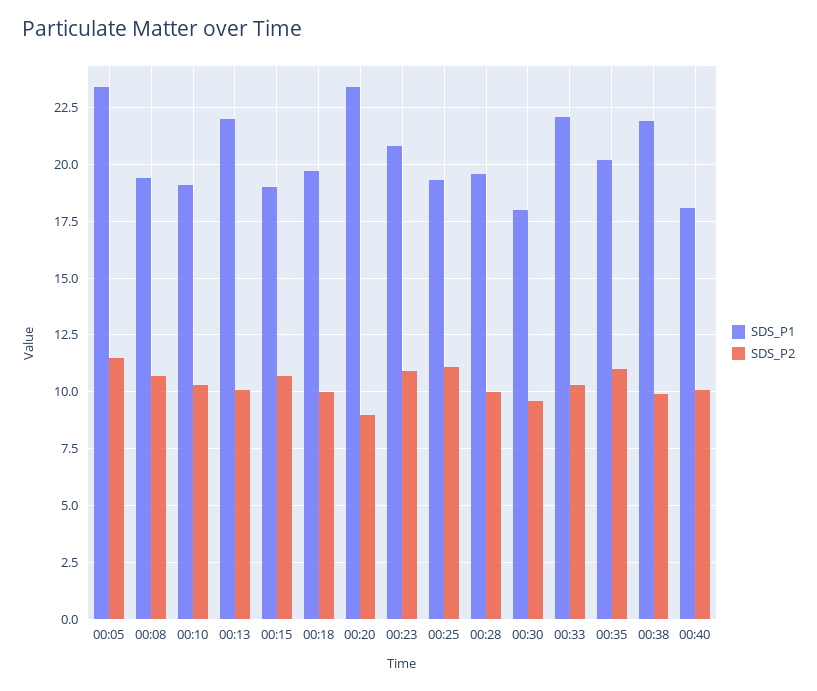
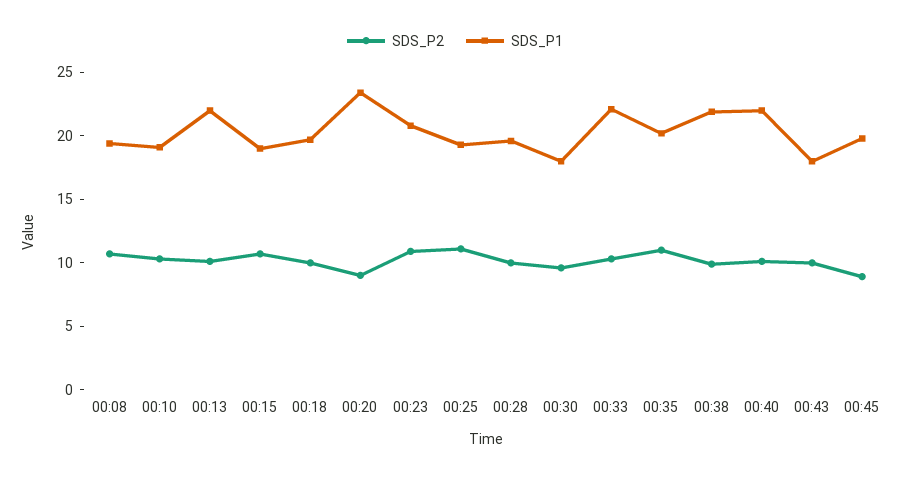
SDS_P1, 00:05: 23.5 -> none
SDS_P2, 00:05: 11.5 -> none
SDS_P1, 00:40: 18 -> 22
SDS_P2, 00:43: none -> 10
SDS_P1, 00:43: none -> 18
SDS_P2, 00:45: none -> 9
SDS_P1, 00:45: none -> 20

